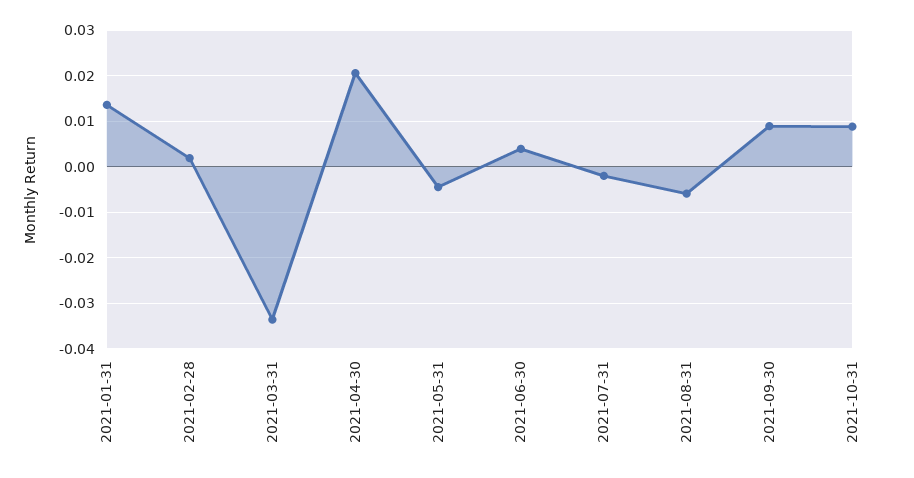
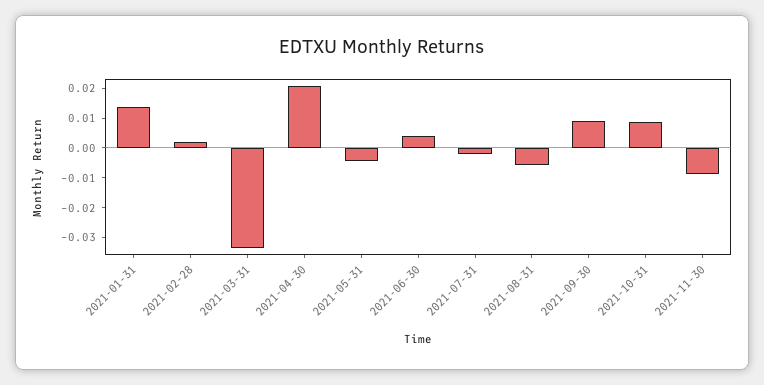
2021-11-30: none -> -0.01

